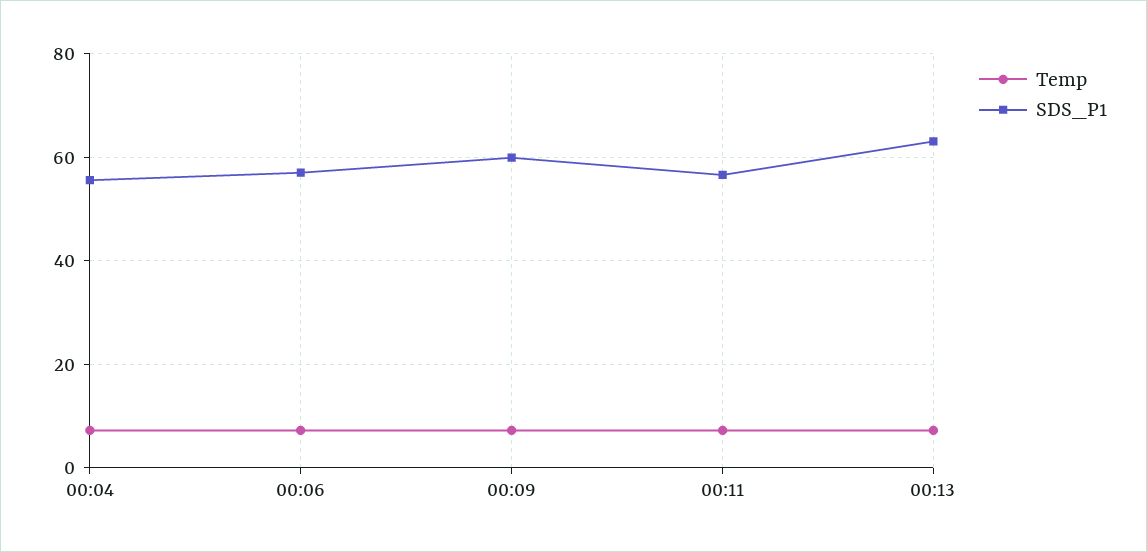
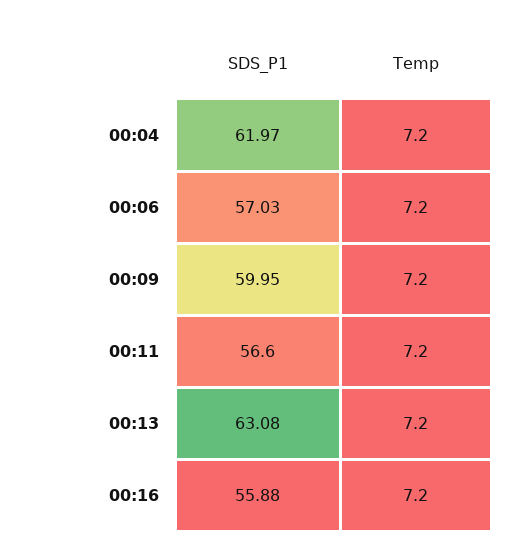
SDS_P1, 00:04: 56 -> 61.97
SDS_P1, 00:16: none -> 55.88
Temp, 00:16: none -> 7.2

